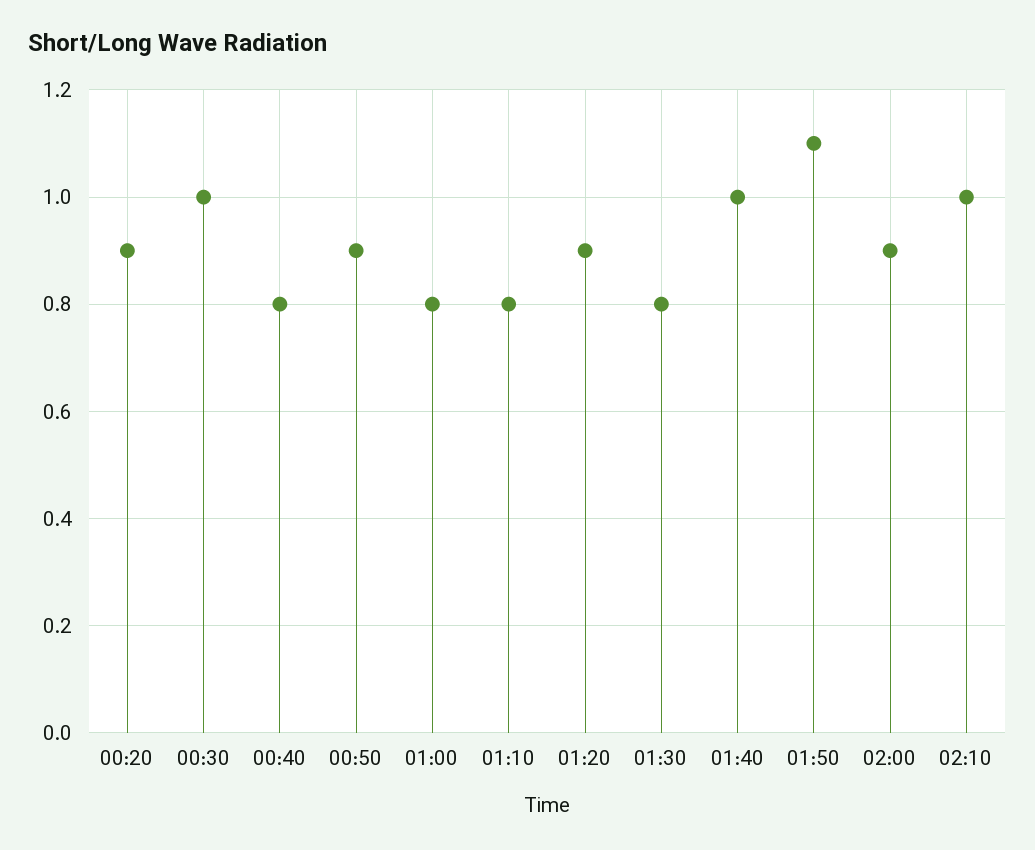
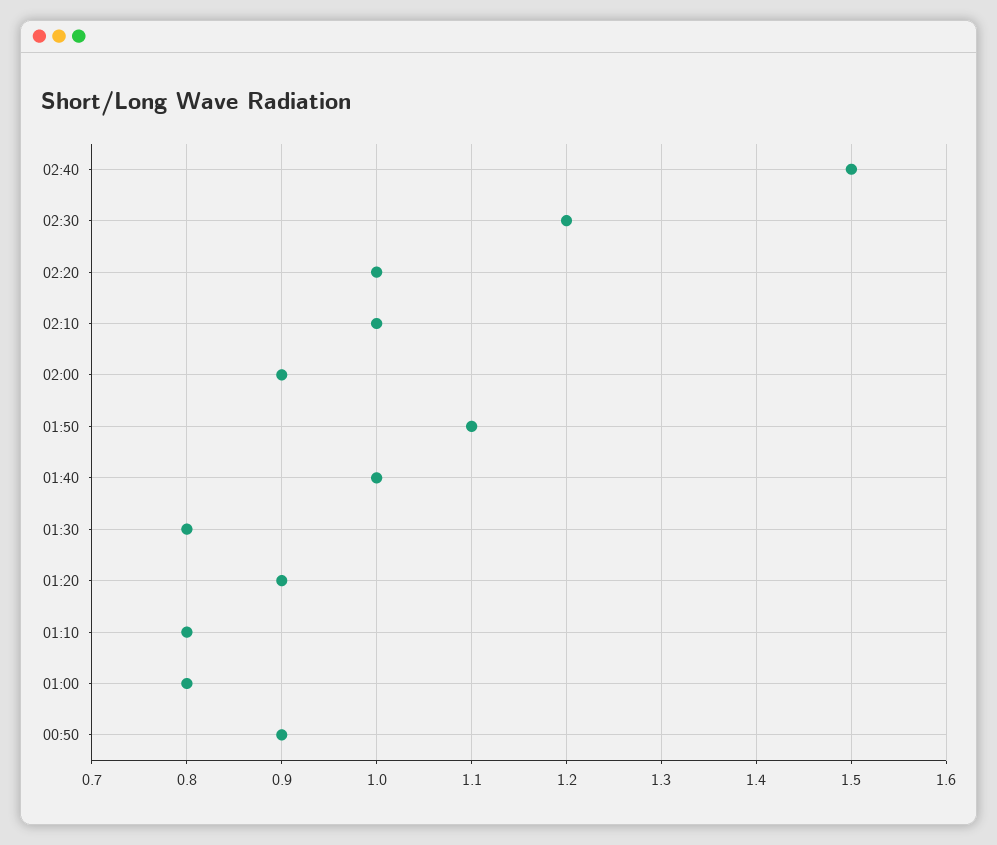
00:20: 0.9 -> none
00:30: 1 -> none
00:40: 0.8 -> none
02:40: none -> 1.5
02:30: none -> 1.2
02:20: none -> 1

